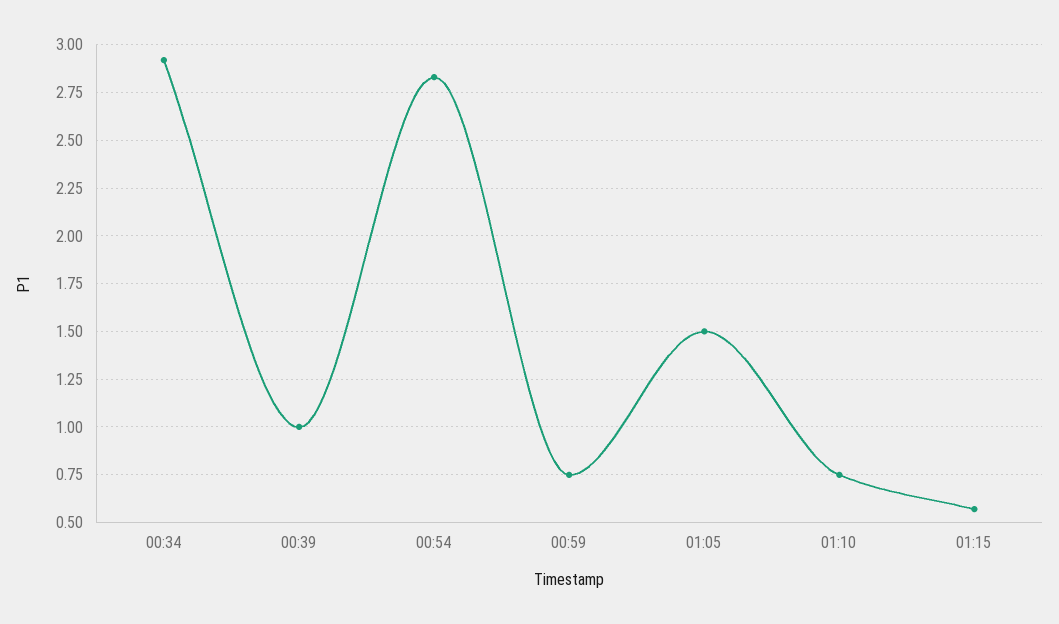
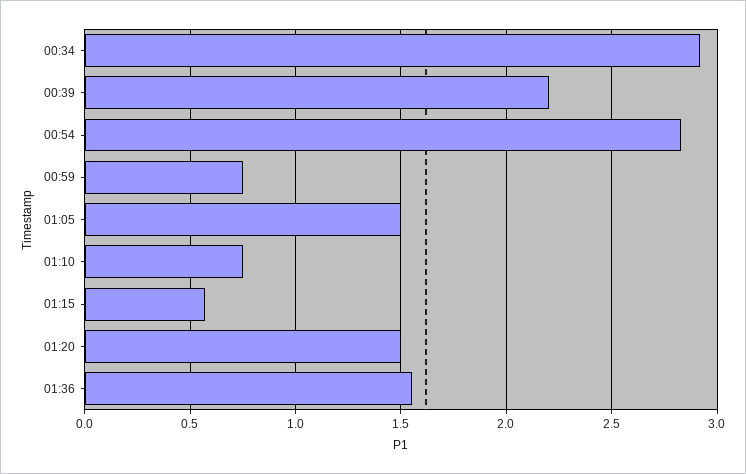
00:39: 1 -> 2.2
01:20: none -> 1.5
01:36: none -> 1.55

